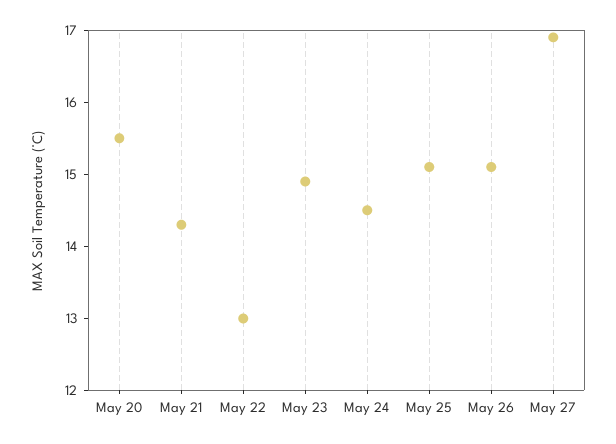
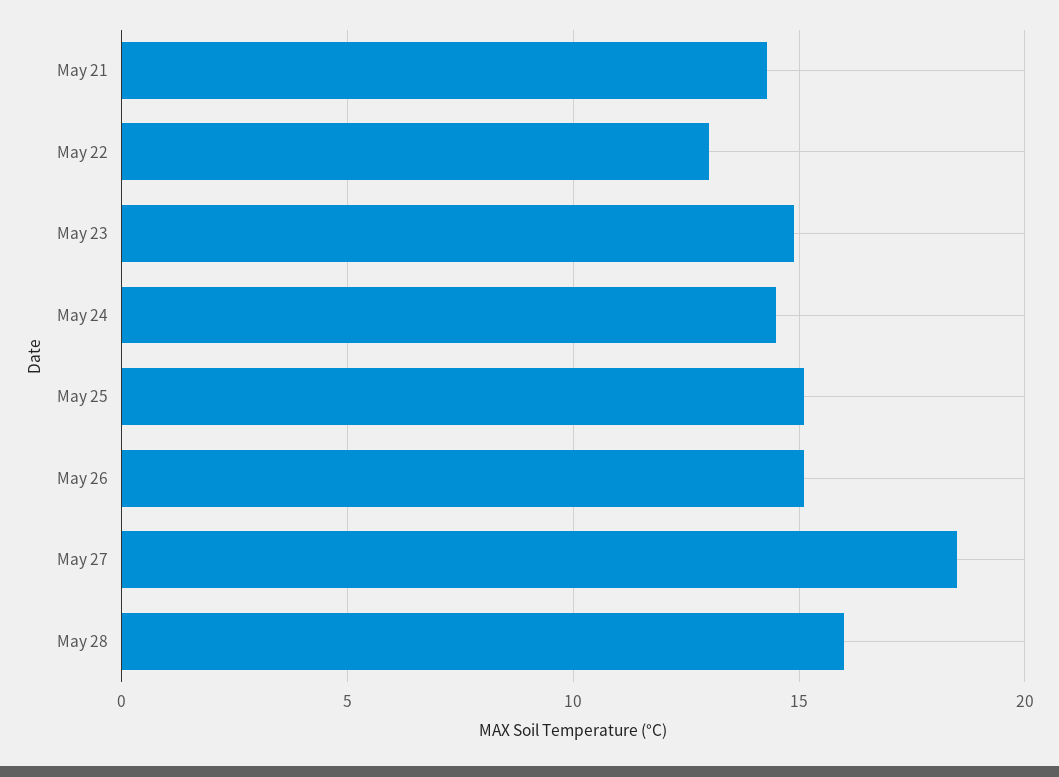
May 20: 15.5 -> none
May 27: 17 -> 18.5
May 28: none -> 16

